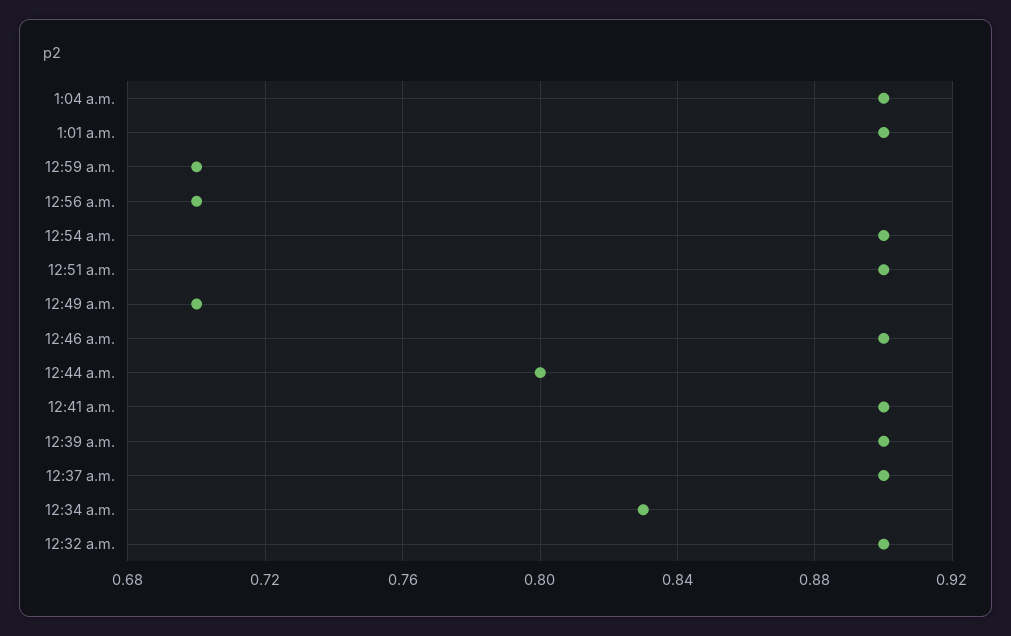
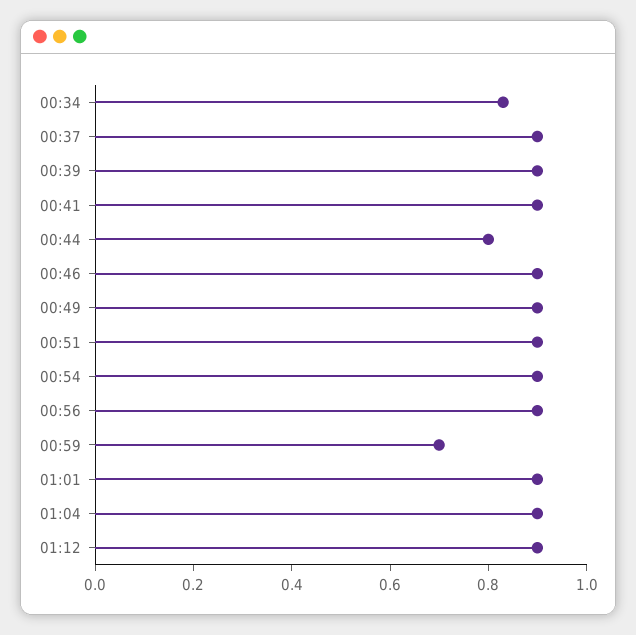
12:56 a.m.: 0.7 -> 0.9
12:49 a.m.: 0.7 -> 0.9
12:32 a.m.: 0.9 -> none
01:12: none -> 0.9

